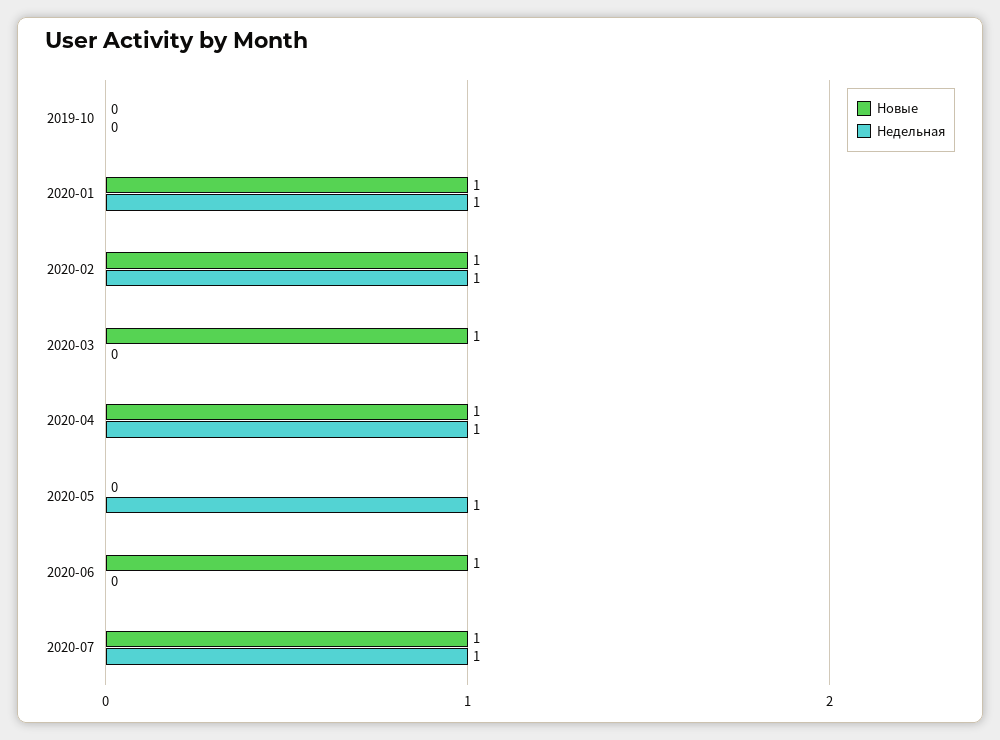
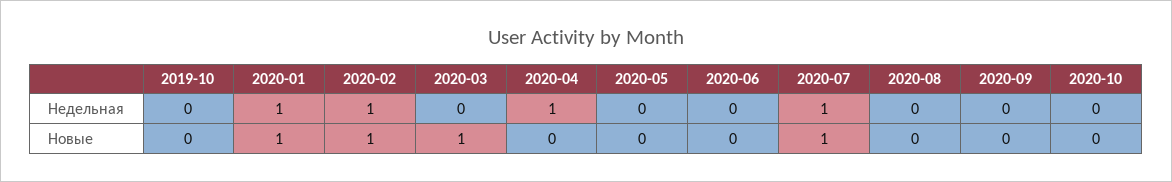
Новые, 2020-04: 1 -> 0
Недельная, 2020-05: 1 -> 0
Новые, 2020-06: 1 -> 0
Недельная, 2020-08: none -> 0
Недельная, 2020-09: none -> 0
Недельная, 2020-10: none -> 0
Новые, 2020-08: none -> 0
Новые, 2020-09: none -> 0
Новые, 2020-10: none -> 0

